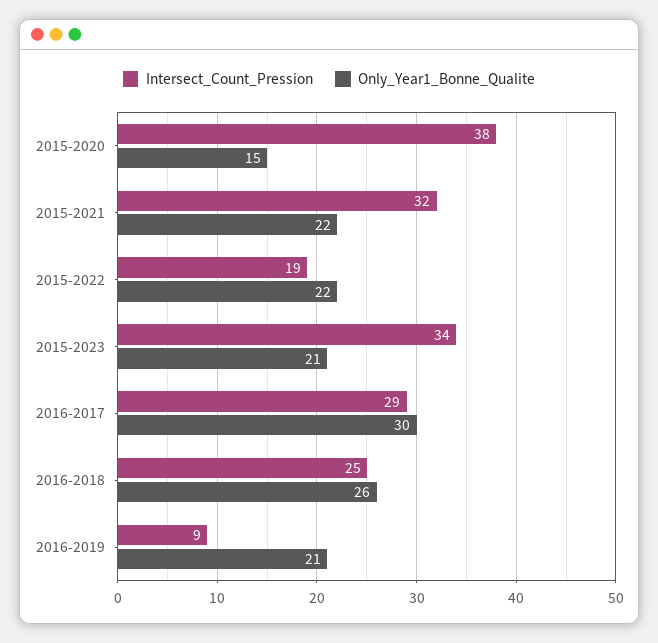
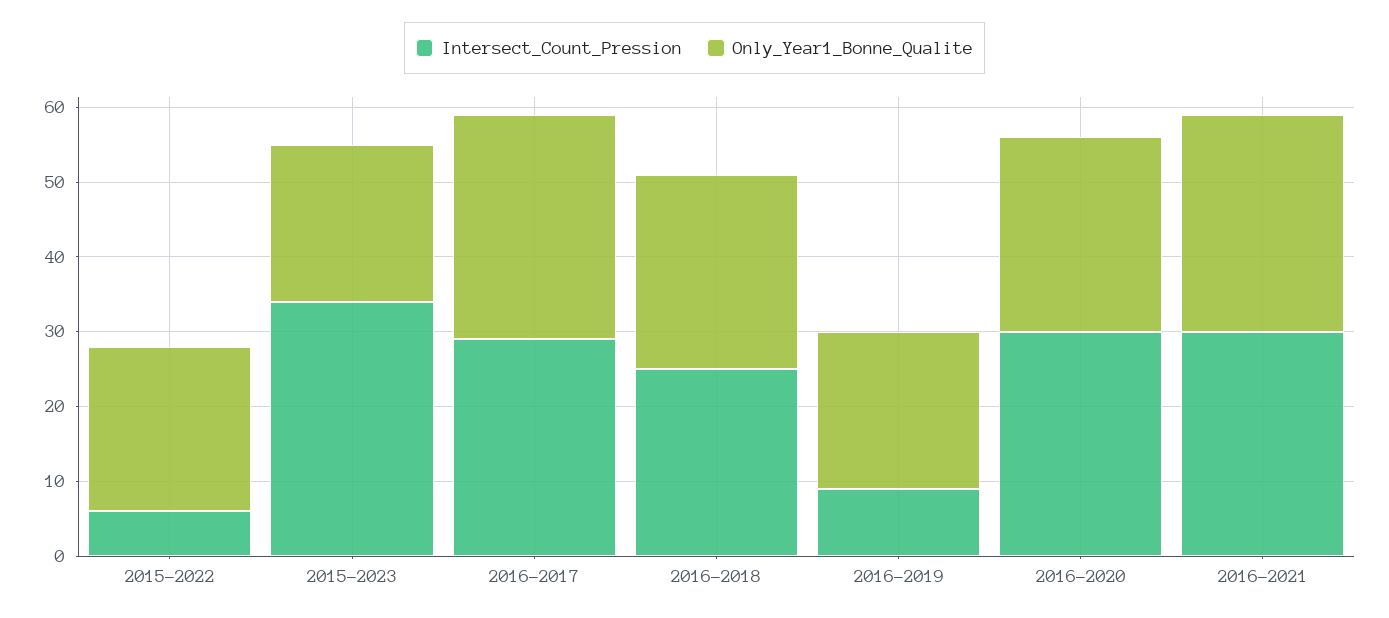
Intersect_Count_Pression, 2015-2020: 38 -> none
Only_Year1_Bonne_Qualite, 2015-2020: 15 -> none
Intersect_Count_Pression, 2015-2021: 32 -> none
Only_Year1_Bonne_Qualite, 2015-2021: 22 -> none
Intersect_Count_Pression, 2015-2022: 19 -> 5
Intersect_Count_Pression, 2016-2020: none -> 30
Only_Year1_Bonne_Qualite, 2016-2020: none -> 25
Intersect_Count_Pression, 2016-2021: none -> 30
Only_Year1_Bonne_Qualite, 2016-2021: none -> 30

